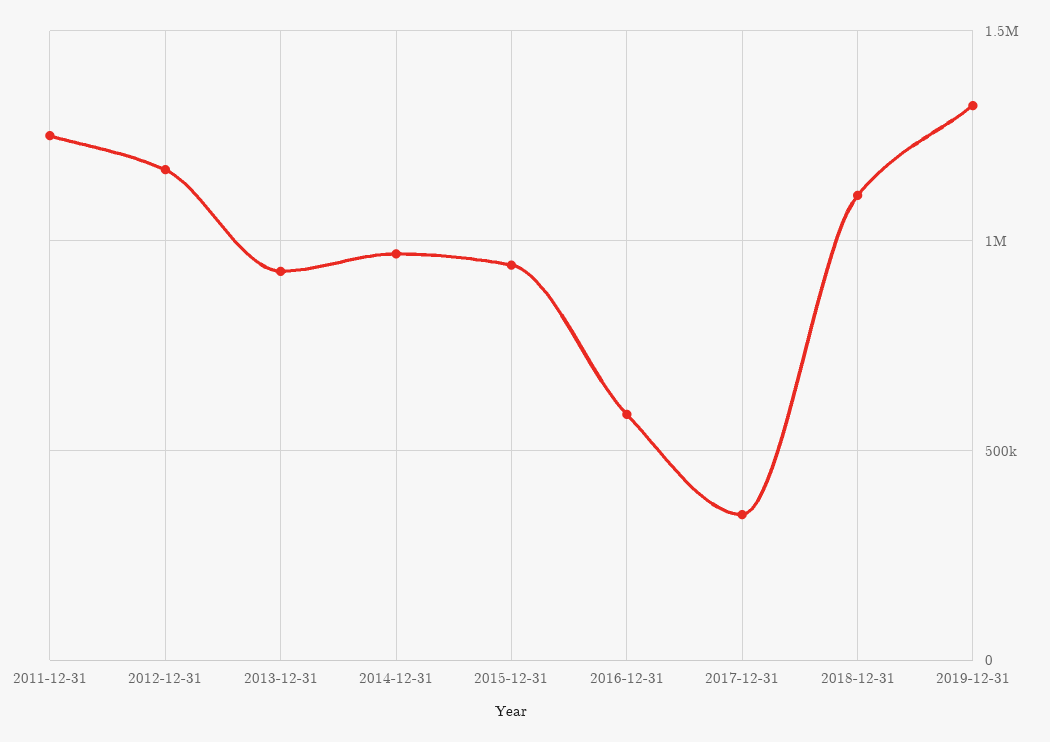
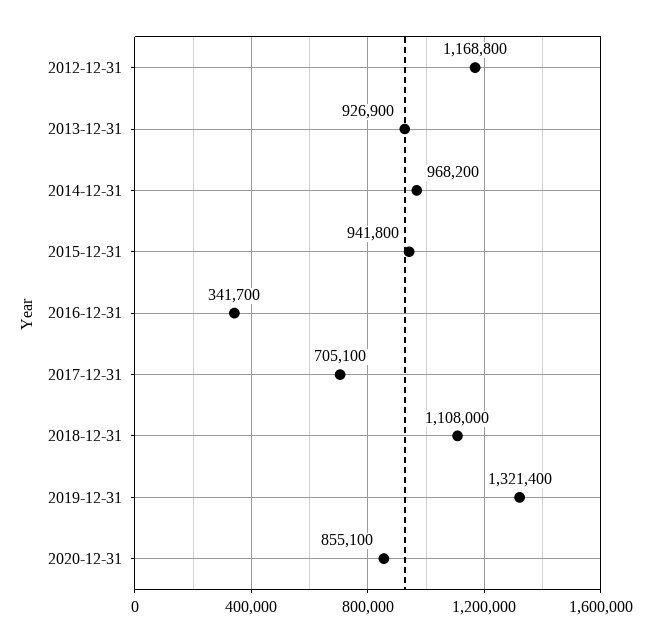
2011-12-31: 1250000 -> none
2016-12-31: 600000 -> 341700
2017-12-31: 350000 -> 705100
2020-12-31: none -> 855100

